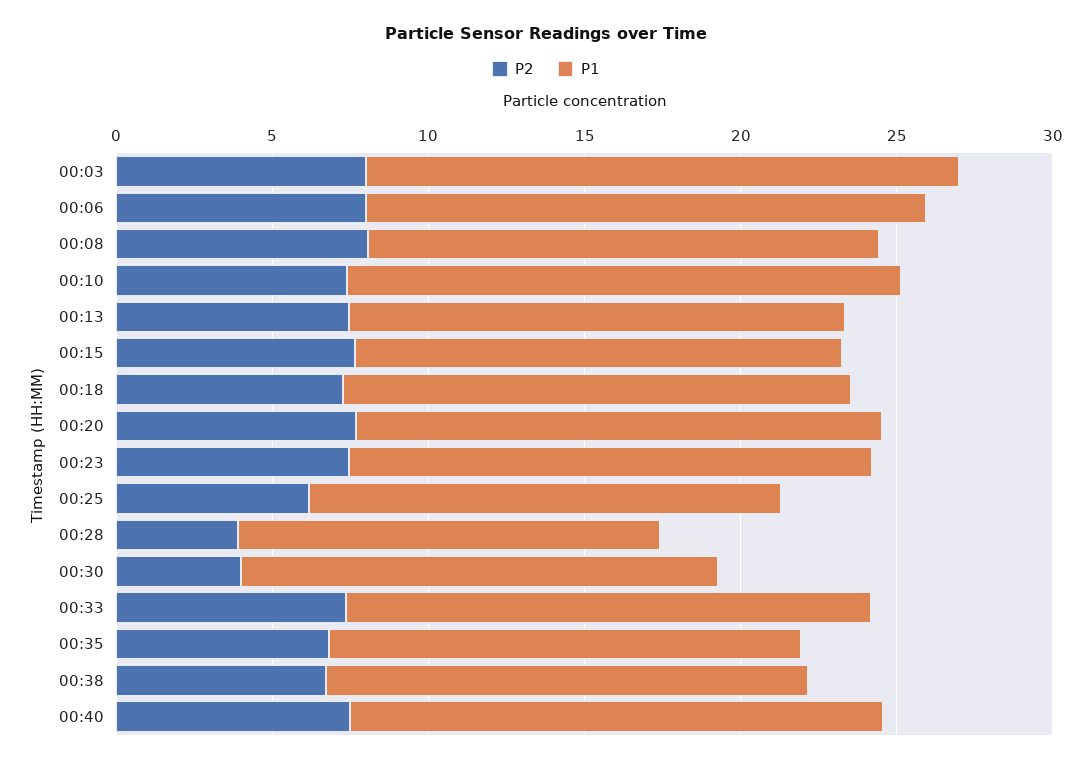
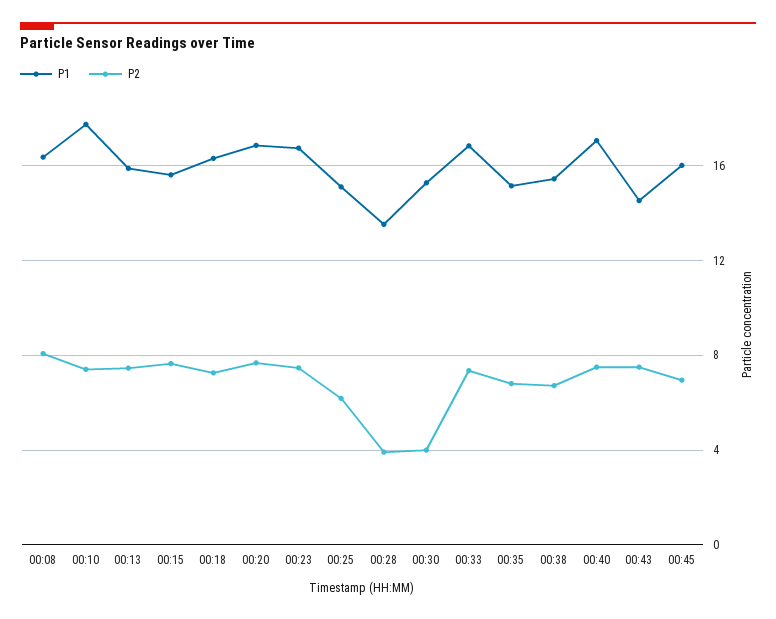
P2, 00:03: 8 -> none
P1, 00:03: 19 -> none
P2, 00:06: 8 -> none
P1, 00:06: 18 -> none
P1, 00:43: none -> 14.5
P2, 00:43: none -> 7.5
P1, 00:45: none -> 16
P2, 00:45: none -> 7

